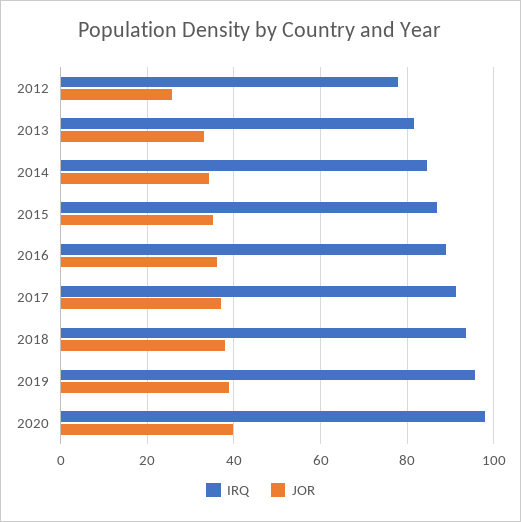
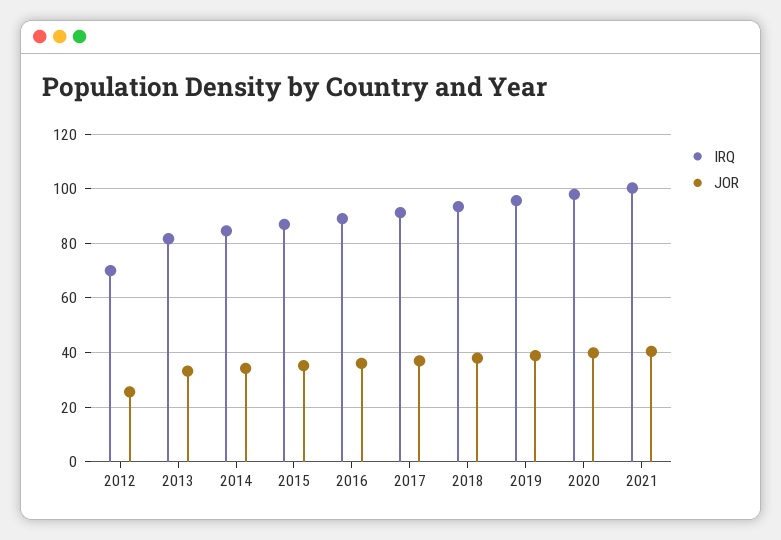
IRQ, 2012: 78 -> 70
IRQ, 2021: none -> 100
JOR, 2021: none -> 40

